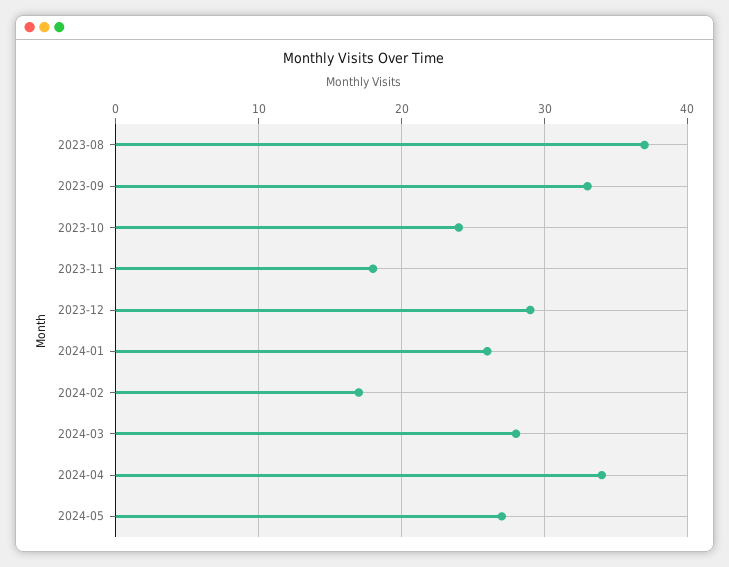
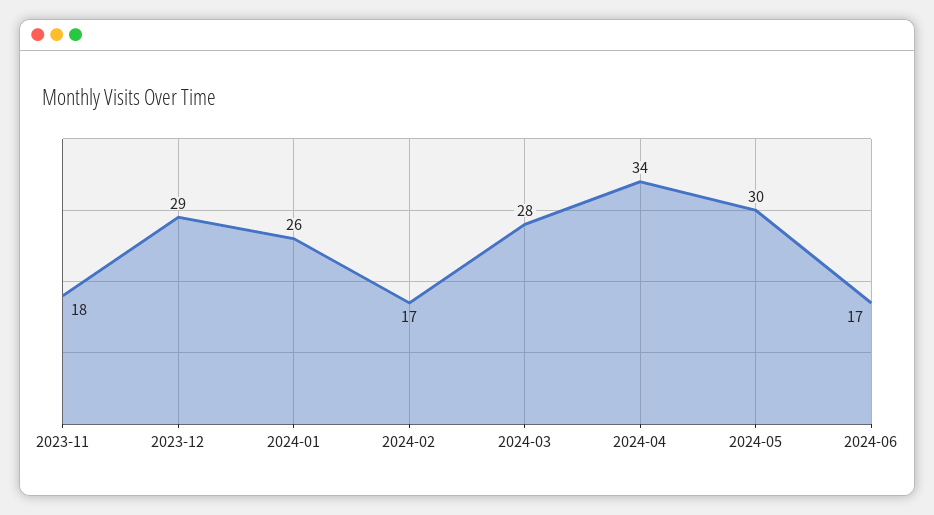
2023-08: 37 -> none
2023-09: 33 -> none
2023-10: 24 -> none
2024-05: 27 -> 30
2024-06: none -> 17

